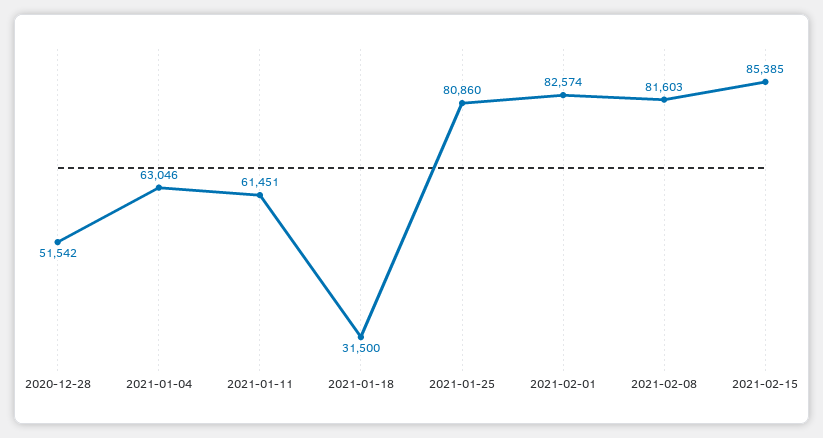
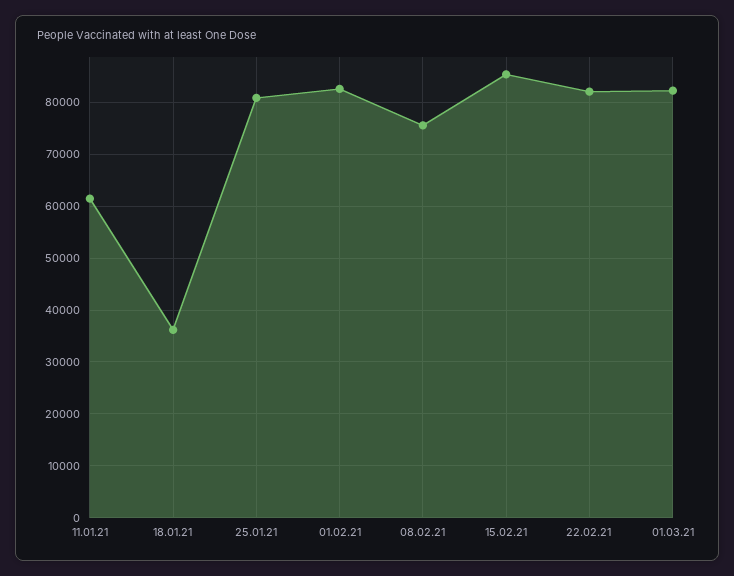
2020-12-28: 51542 -> none
2021-01-04: 63046 -> none
2021-01-18: 31500 -> 36000
2021-02-08: 81603 -> 76000
22.02.21: none -> 82000
01.03.21: none -> 82000

